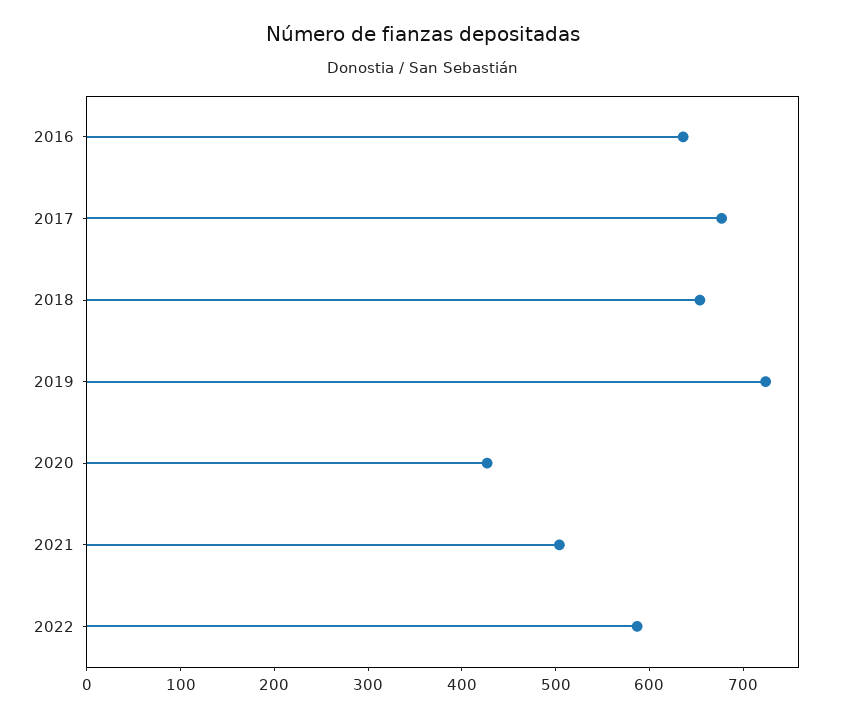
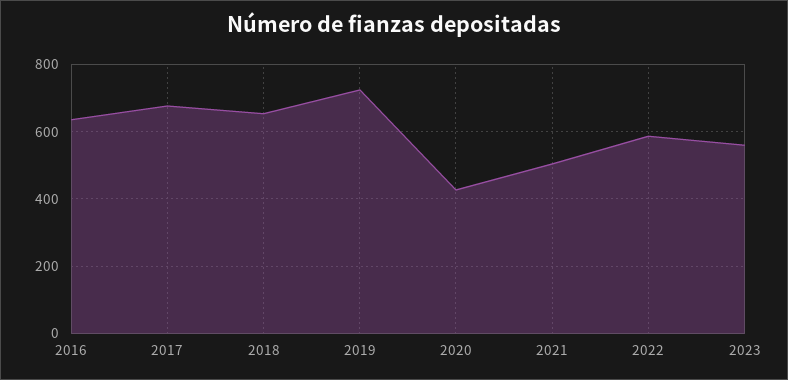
2023: none -> 560

